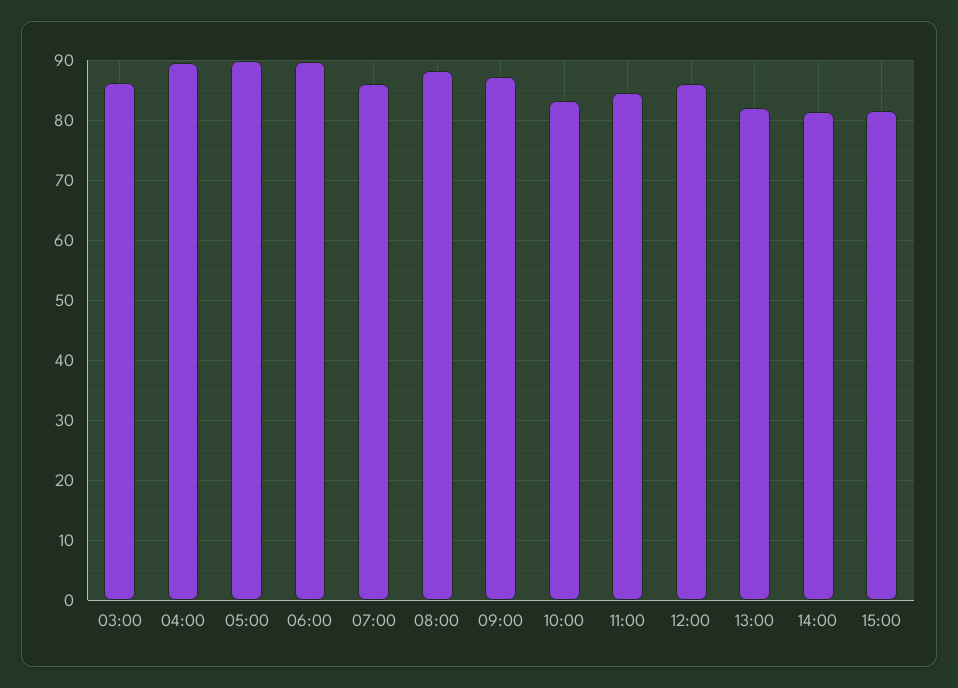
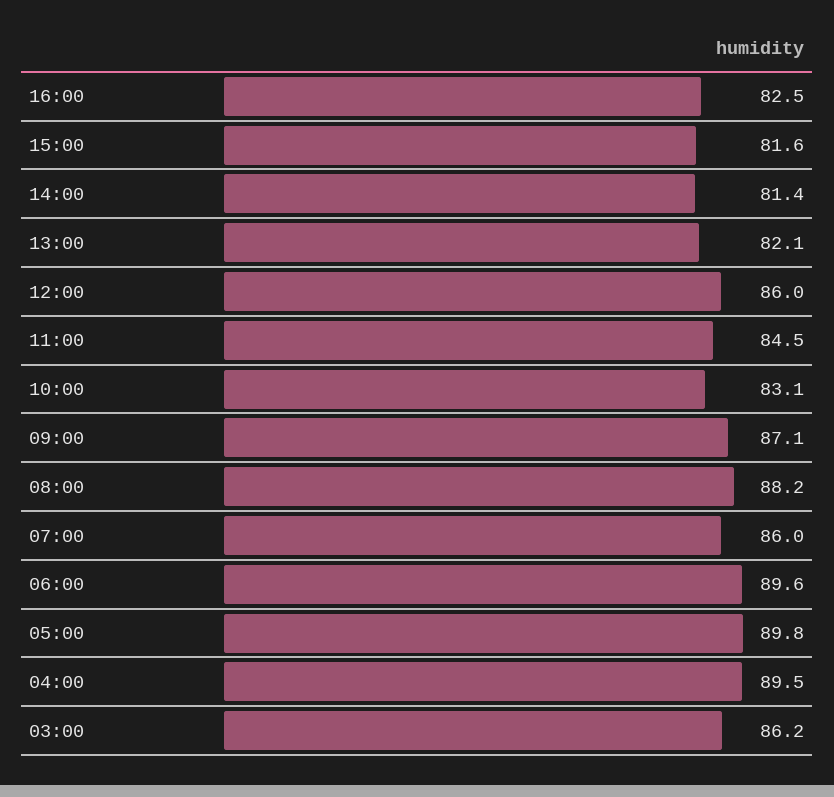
16:00: none -> 82.5

